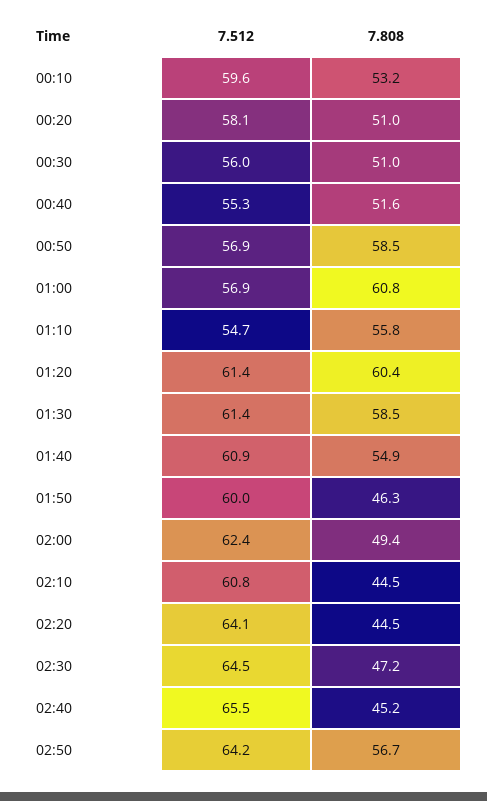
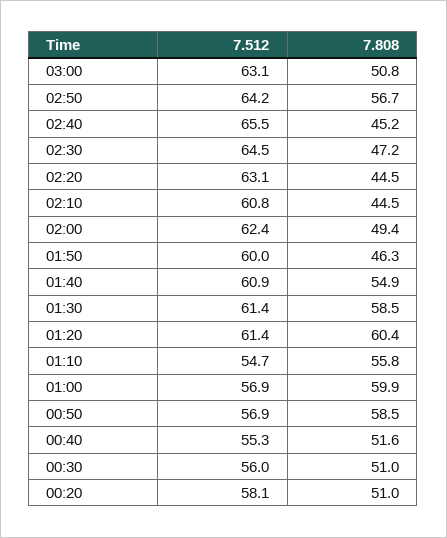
7.512, 00:10: 59.6 -> none
7.808, 00:10: 53.2 -> none
7.808, 01:00: 60.8 -> 59.9
7.512, 02:20: 64.1 -> 63.1
7.512, 03:00: none -> 63.1
7.808, 03:00: none -> 50.8

